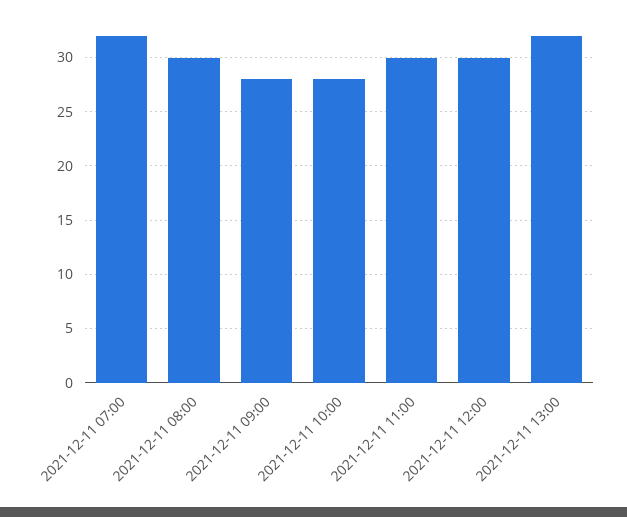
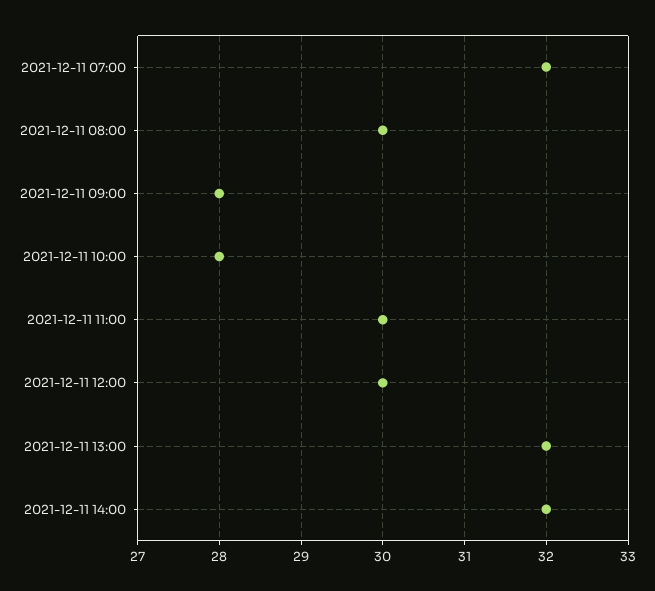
2021-12-11 14:00: none -> 32

